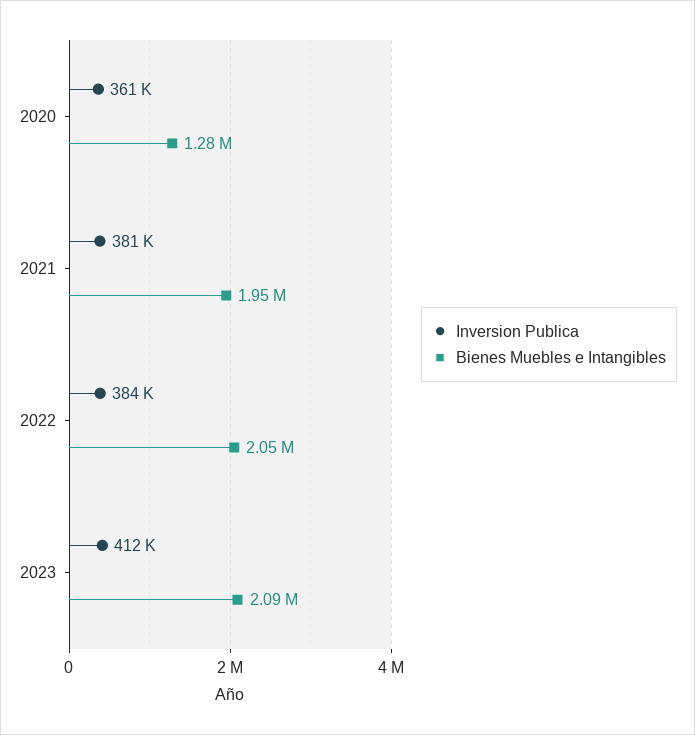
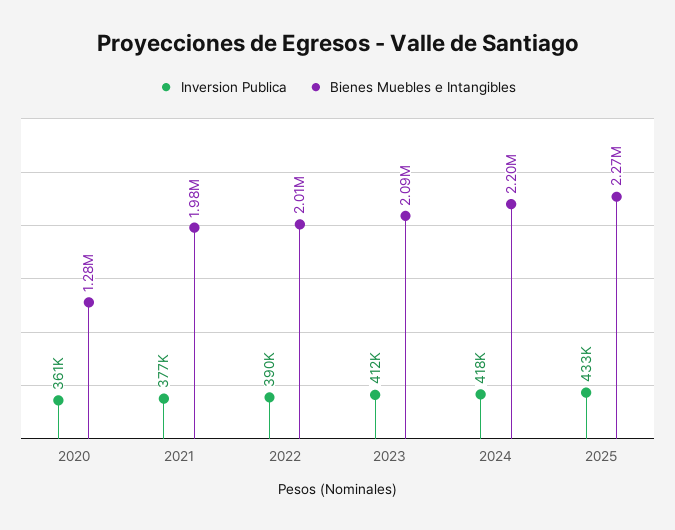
Inversion Publica, 2021: 381000 -> 377000
Bienes Muebles e Intangibles, 2021: 1950000 -> 1980000
Inversion Publica, 2022: 384000 -> 390000
Bienes Muebles e Intangibles, 2022: 2050000 -> 2010000
Inversion Publica, 2024: none -> 418000
Bienes Muebles e Intangibles, 2024: none -> 2200000
Inversion Publica, 2025: none -> 433000
Bienes Muebles e Intangibles, 2025: none -> 2270000

